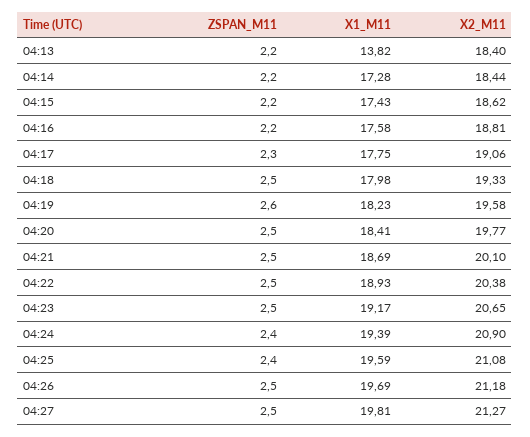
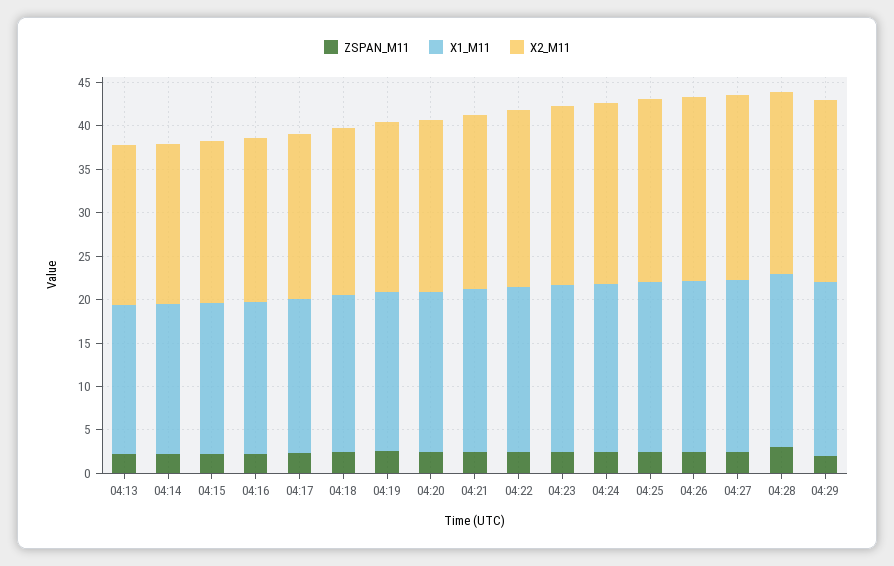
X1_M11, 04:13: 13.82 -> 17
ZSPAN_M11, 04:28: none -> 3
X1_M11, 04:28: none -> 20
X2_M11, 04:28: none -> 21
ZSPAN_M11, 04:29: none -> 2
X1_M11, 04:29: none -> 20
X2_M11, 04:29: none -> 21

